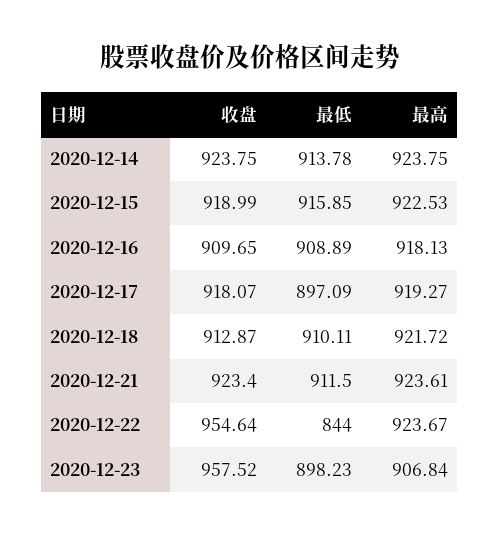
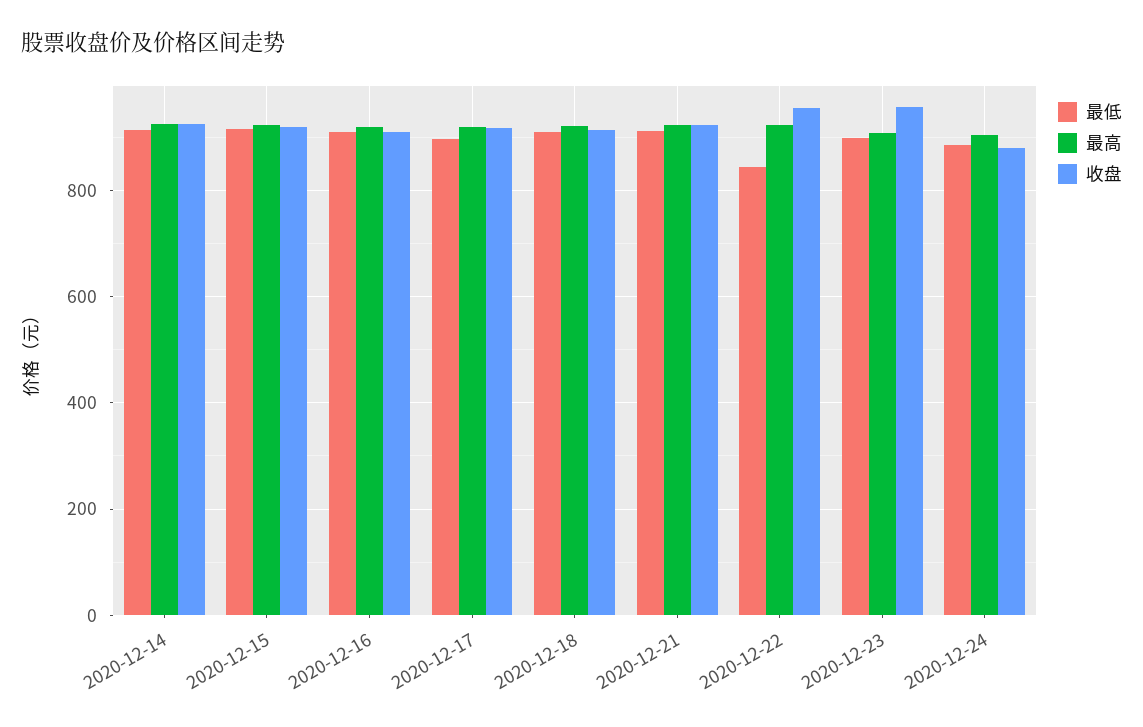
最低, 2020-12-24: none -> 880
最高, 2020-12-24: none -> 900
收盘, 2020-12-24: none -> 880

